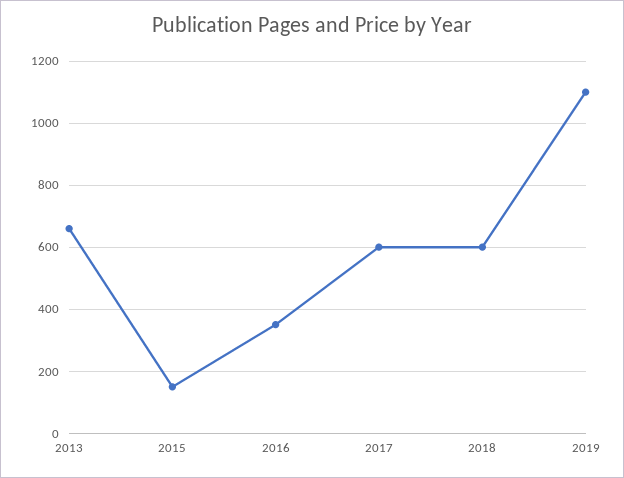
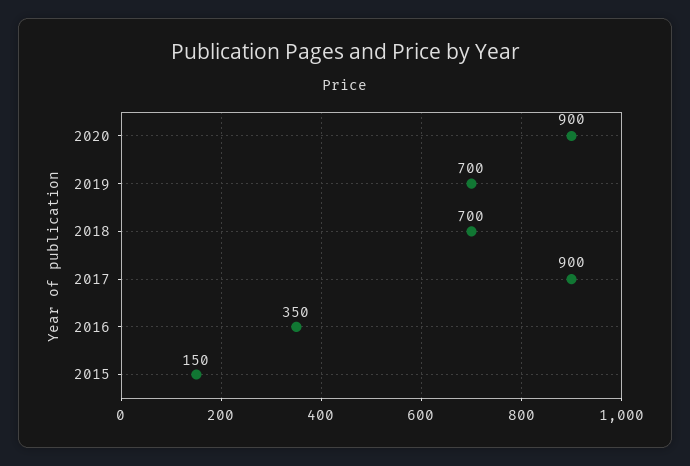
2013: 660 -> none
2017: 600 -> 900
2018: 600 -> 700
2019: 1100 -> 700
2020: none -> 900

